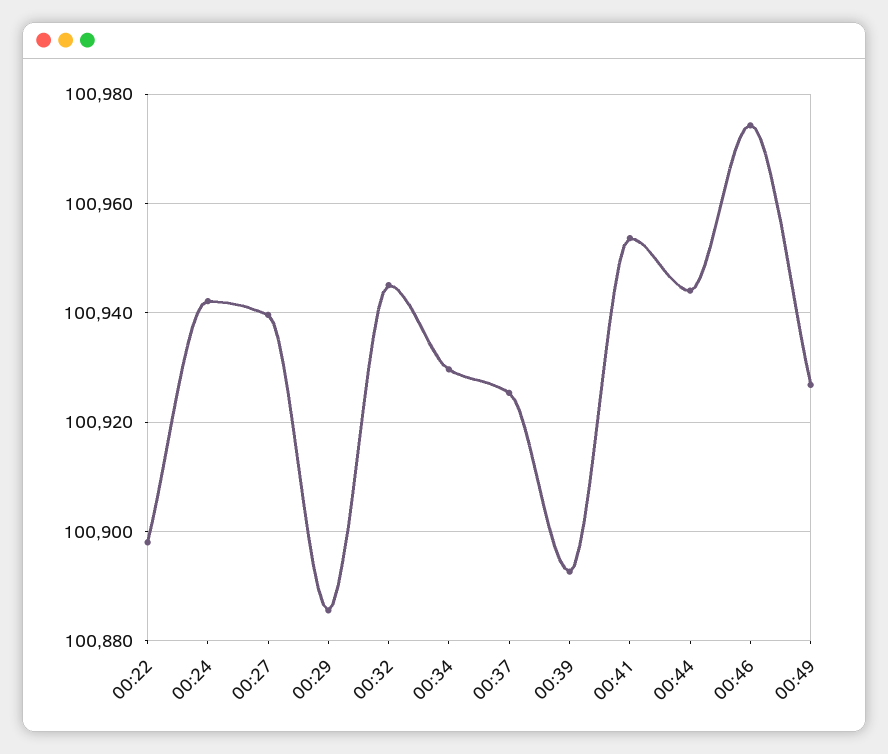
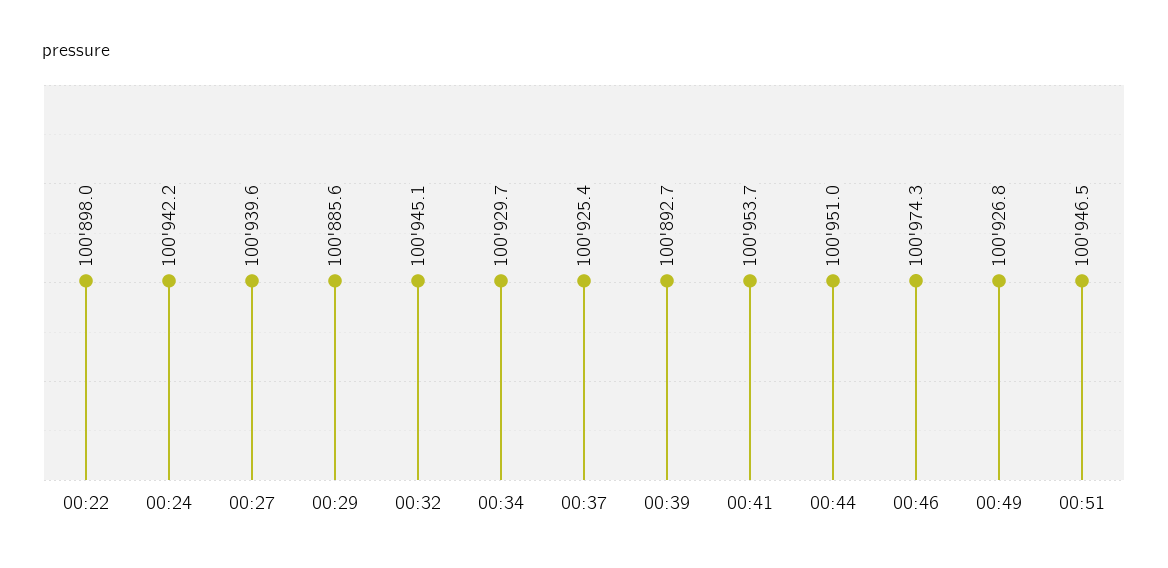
00:44: 100944 -> 100951
00:51: none -> 100946.5

